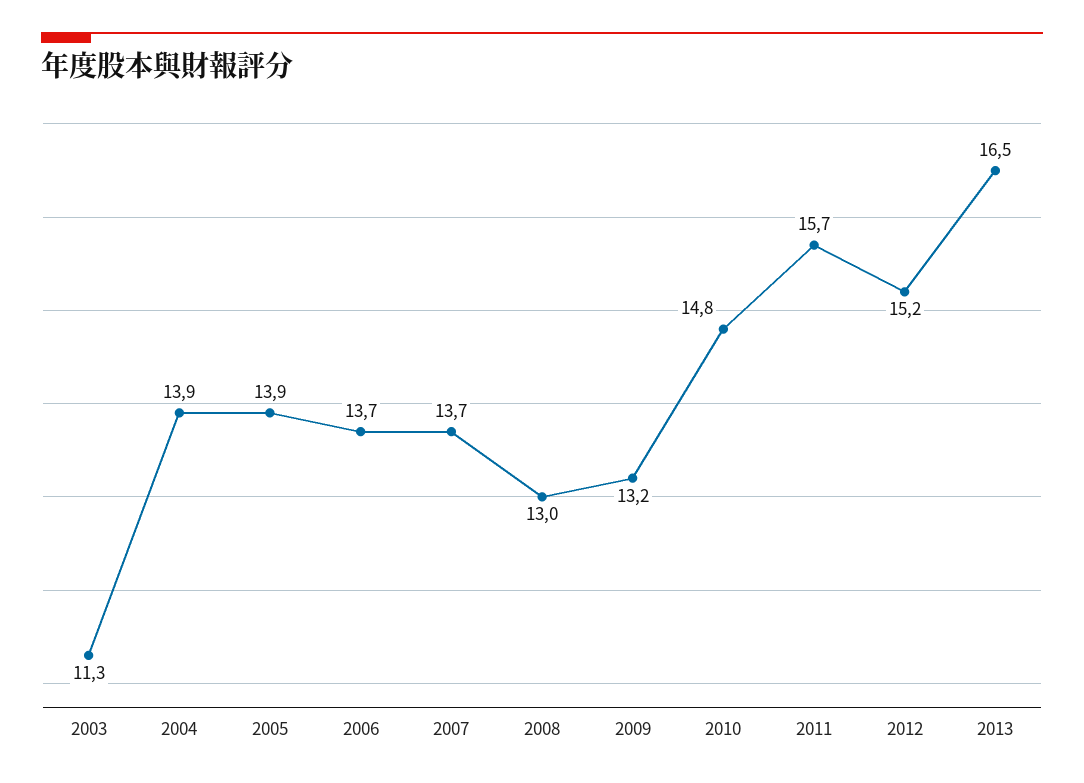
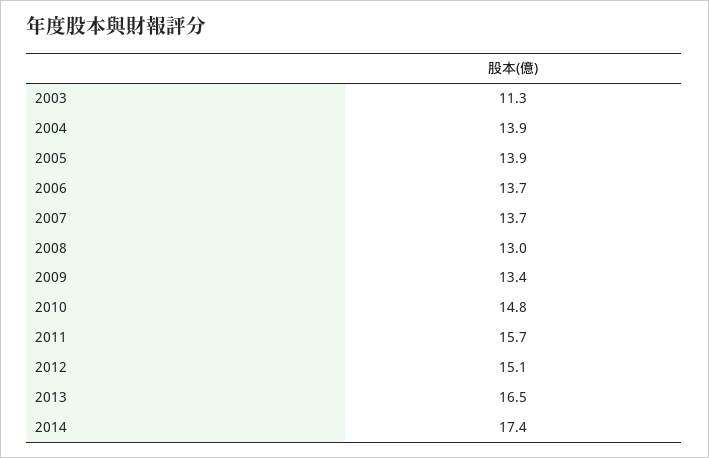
2009: 13.2 -> 13.4
2012: 15.2 -> 15.1
2014: none -> 17.4

